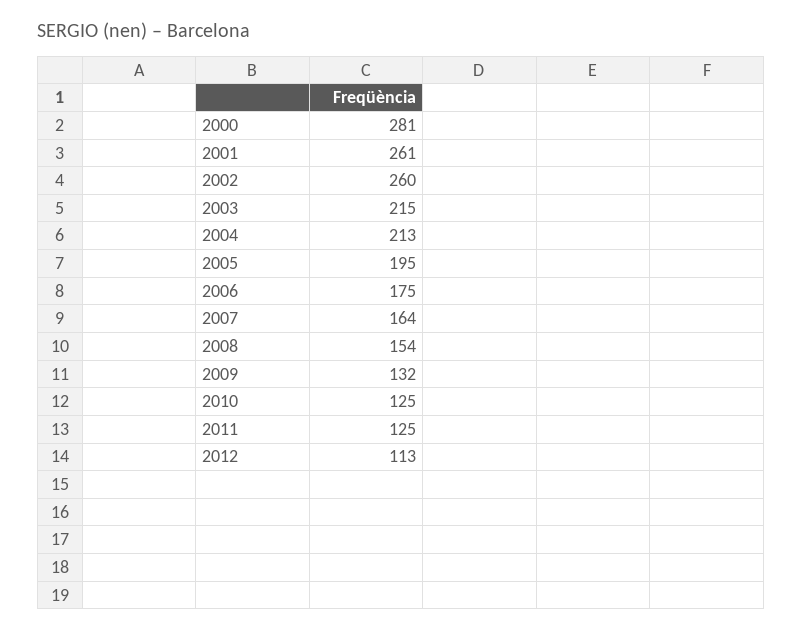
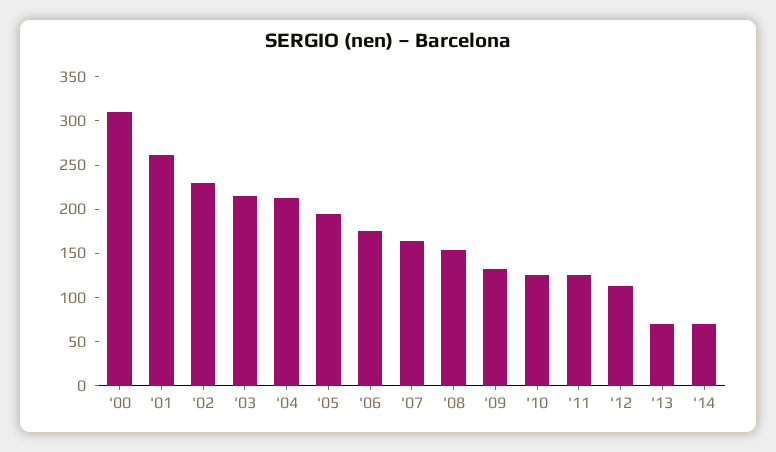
2000: 281 -> 310
2002: 260 -> 230
'13: none -> 70
'14: none -> 70

